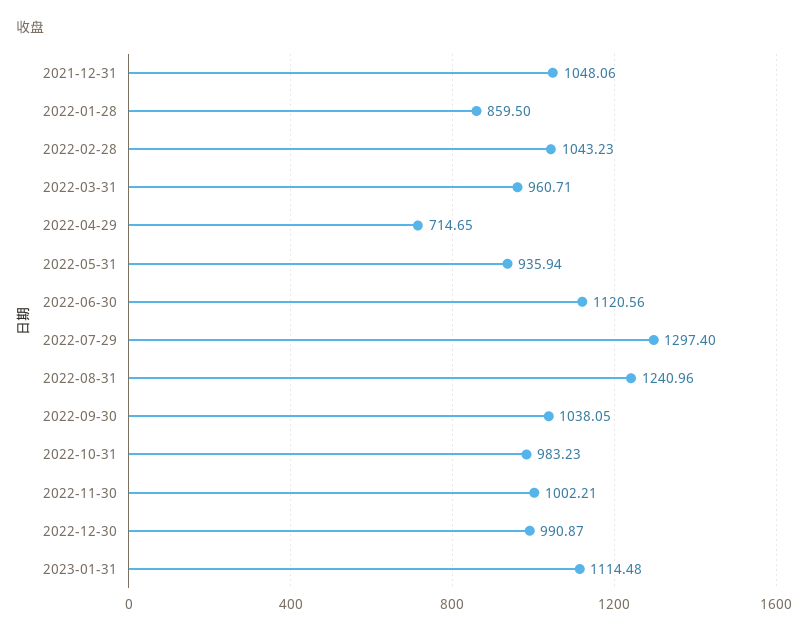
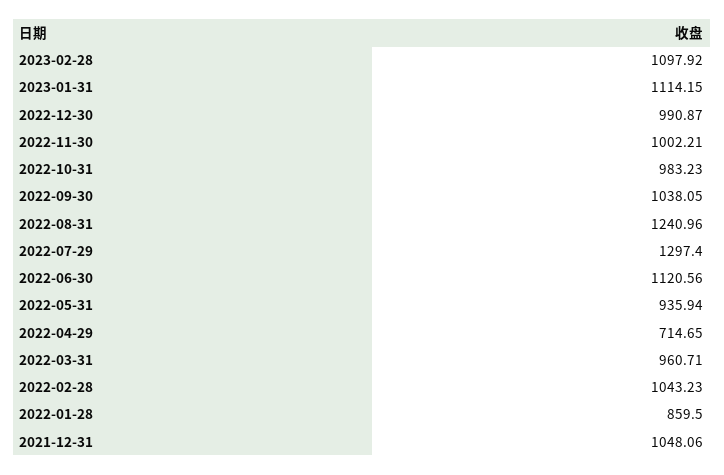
2023-01-31: 1114.48 -> 1114.15
2023-02-28: none -> 1097.92

